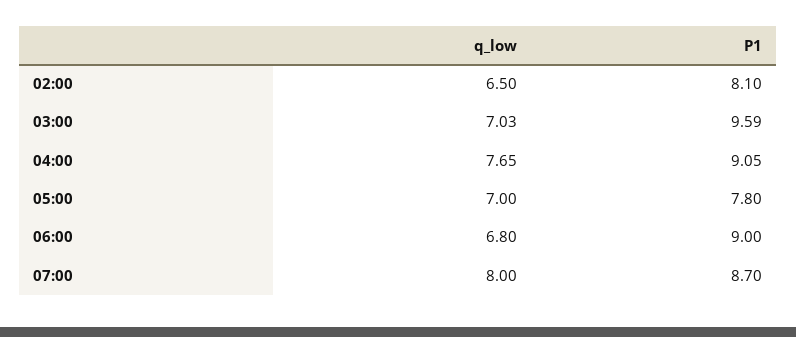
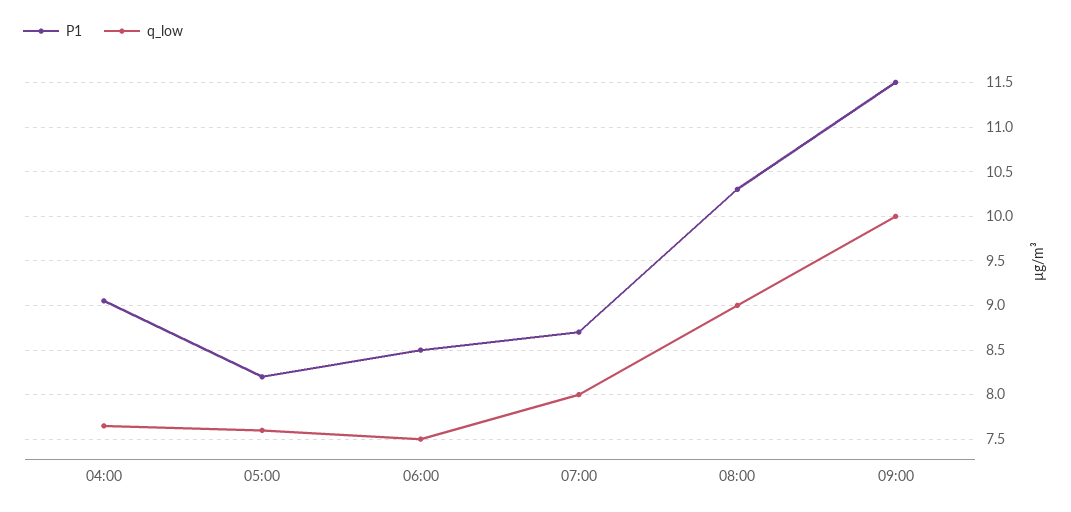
q_low, 02:00: 6.5 -> none
P1, 02:00: 8.1 -> none
q_low, 03:00: 7.03 -> none
P1, 03:00: 9.59 -> none
q_low, 05:00: 7 -> 7.6
P1, 05:00: 7.8 -> 8.2
q_low, 06:00: 6.8 -> 7.5
P1, 06:00: 9 -> 8.5
P1, 08:00: none -> 10.3
q_low, 08:00: none -> 9
P1, 09:00: none -> 11.5
q_low, 09:00: none -> 10

